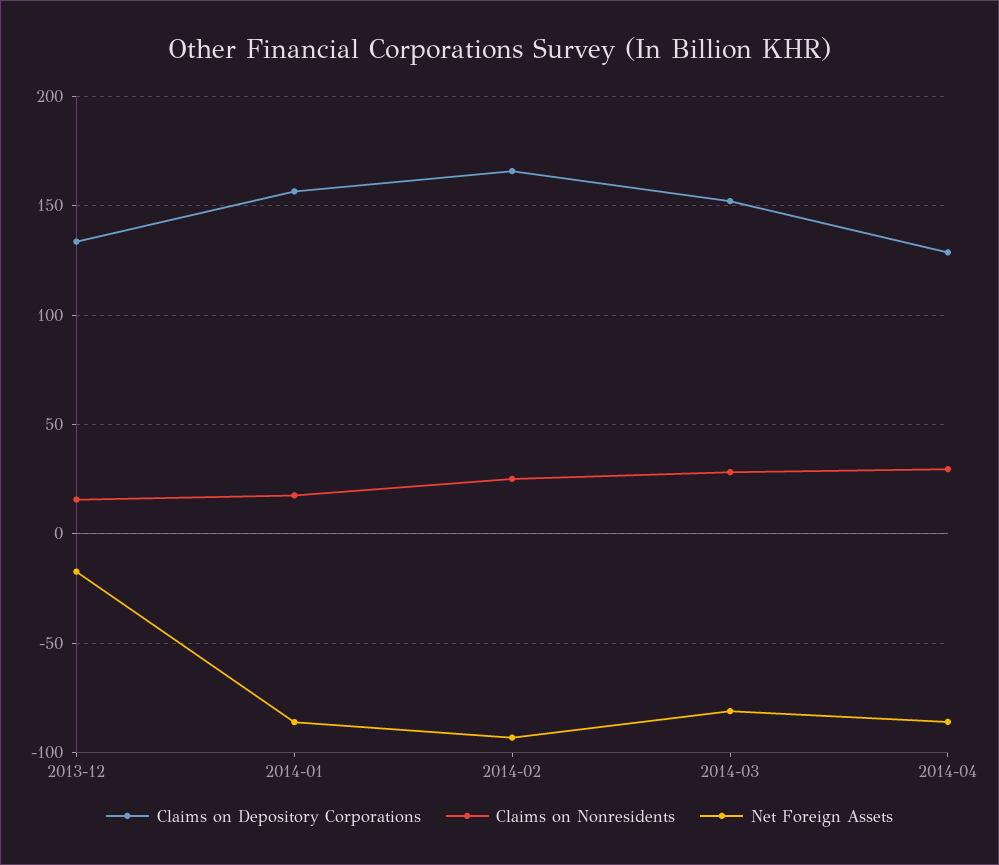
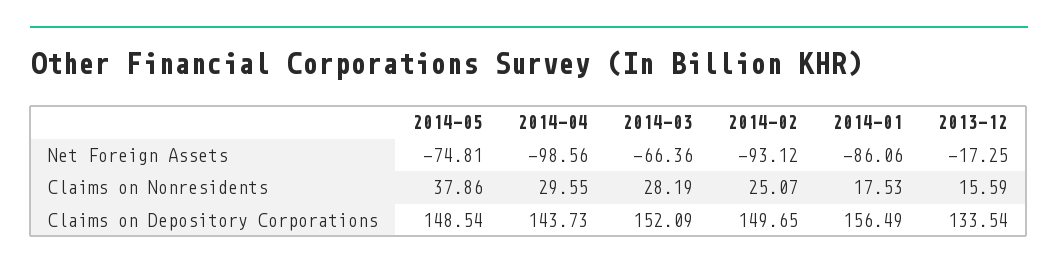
Claims on Depository Corporations, 2014-02: 165 -> 149.65
Net Foreign Assets, 2014-03: -80 -> -66.36
Claims on Depository Corporations, 2014-04: 130 -> 143.73
Net Foreign Assets, 2014-04: -85 -> -98.56
Net Foreign Assets, 2014-05: none -> -74.81
Claims on Nonresidents, 2014-05: none -> 37.86
Claims on Depository Corporations, 2014-05: none -> 148.54

